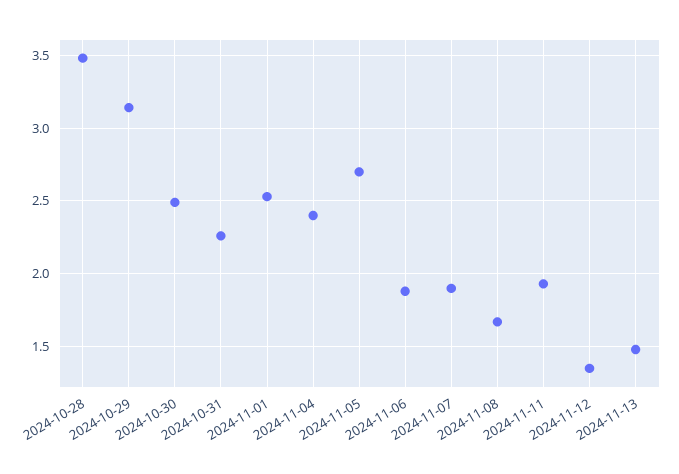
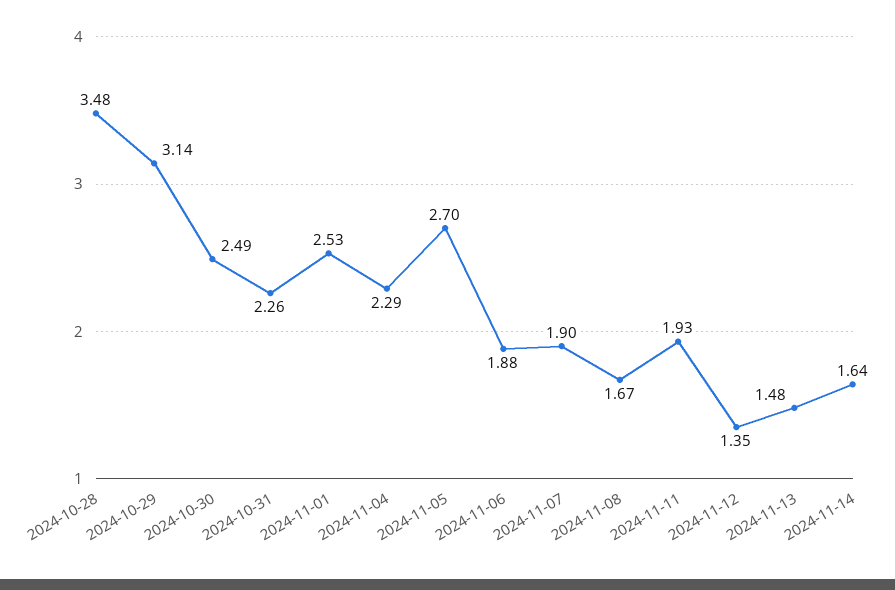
2024-11-04: 2.4 -> 2.29
2024-11-14: none -> 1.64

